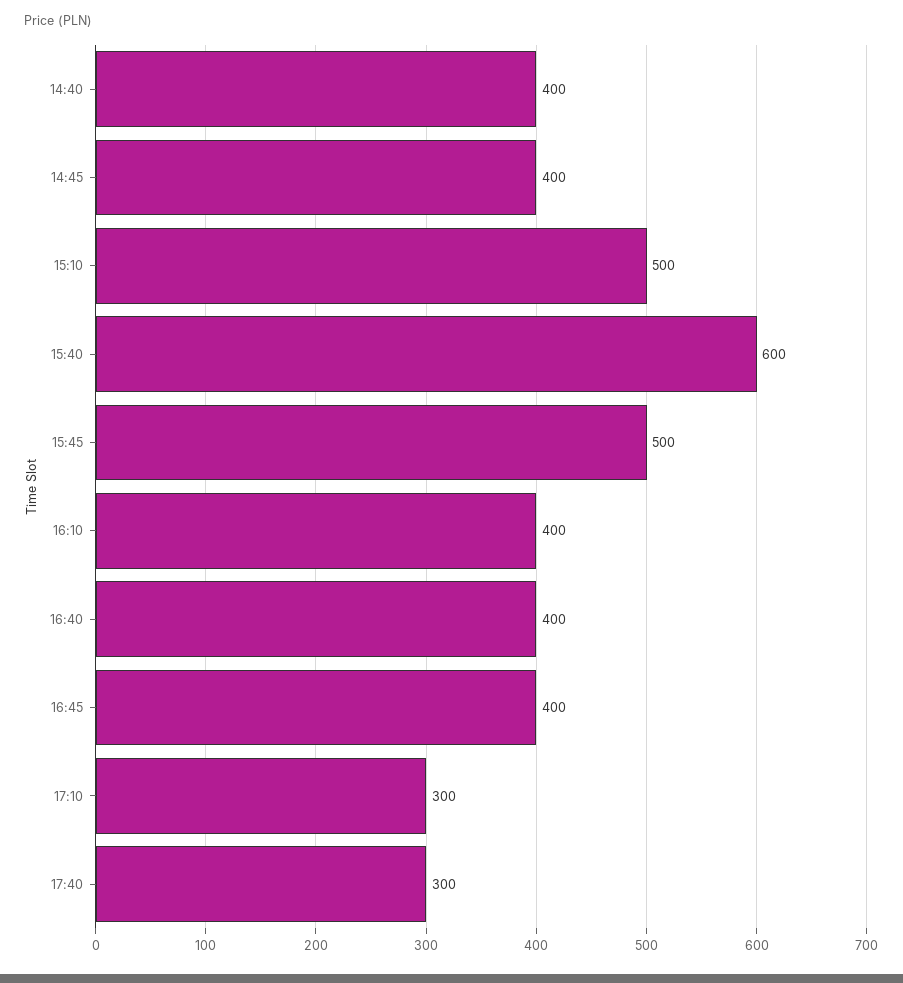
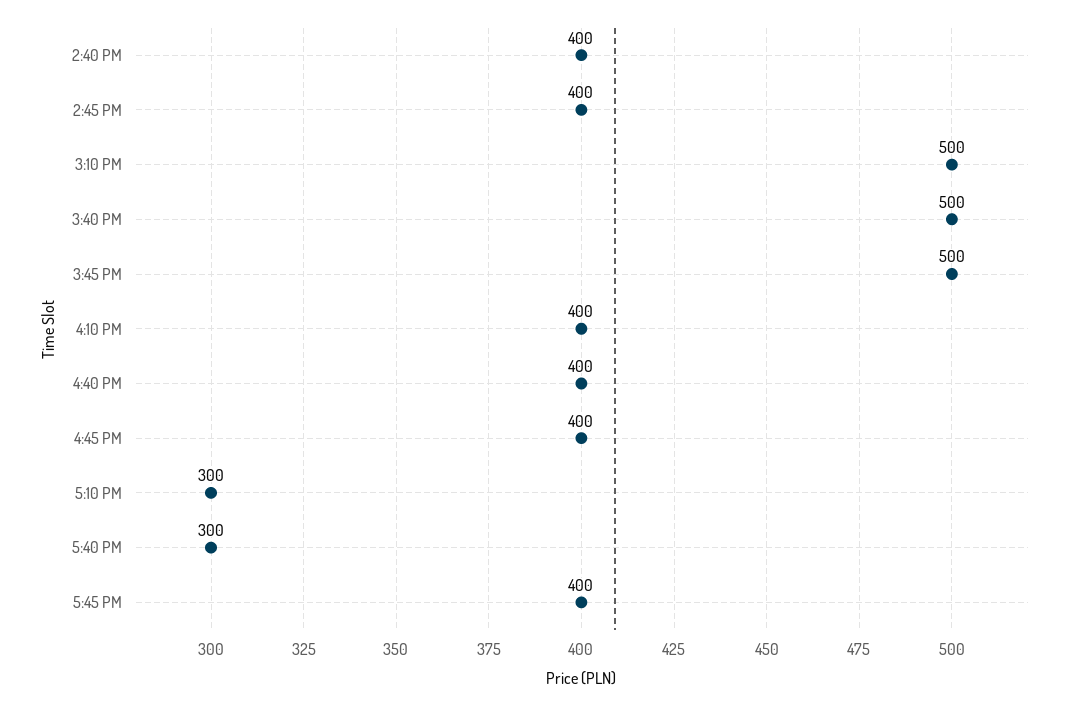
15:40: 600 -> 500
5:45 PM: none -> 400

